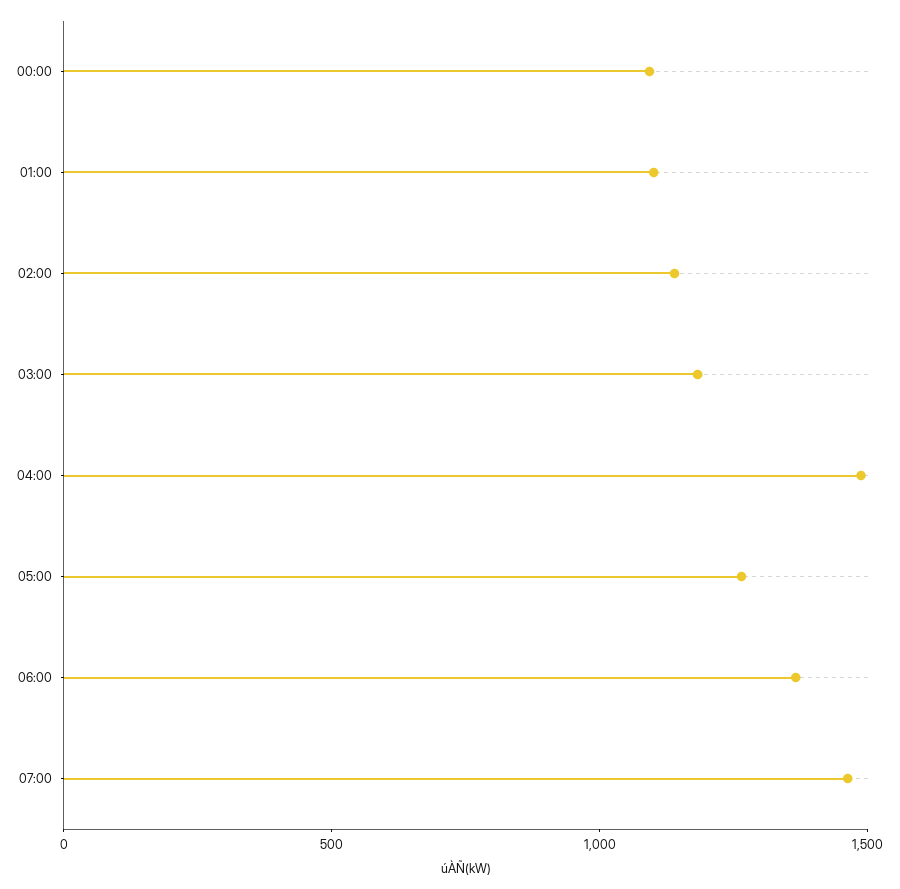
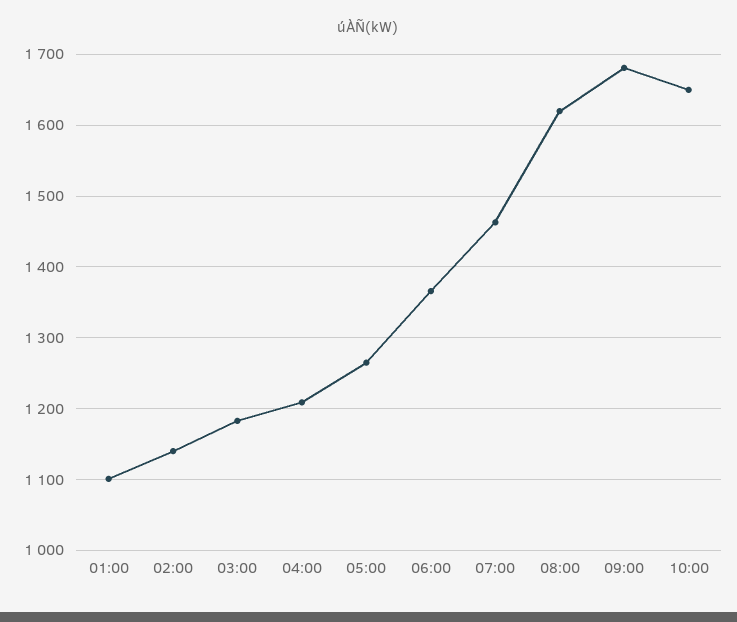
00:00: 1100 -> none
04:00: 1500 -> 1210
08:00: none -> 1620
09:00: none -> 1680
10:00: none -> 1650

